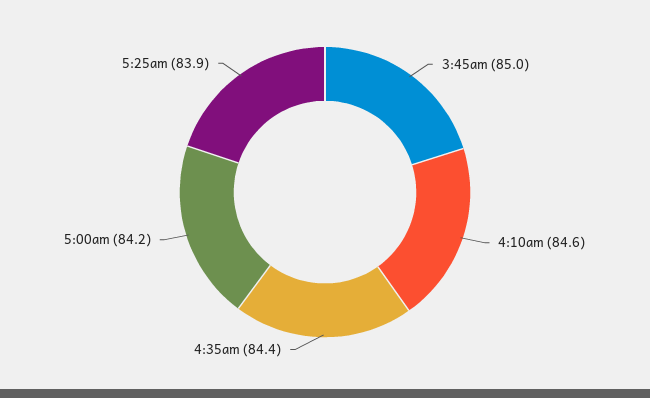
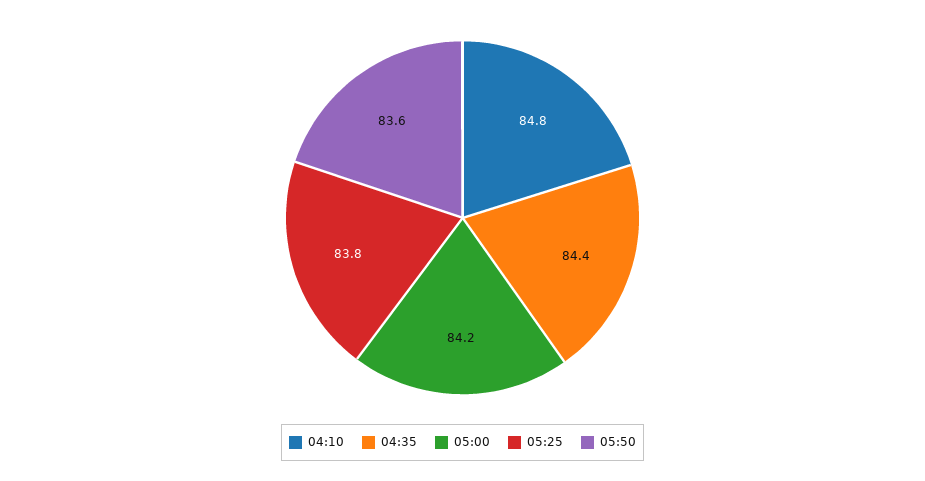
3:45am: 85 -> none
4:10am: 84.6 -> 84.8
5:25am: 83.9 -> 83.8
05:50: none -> 83.6

